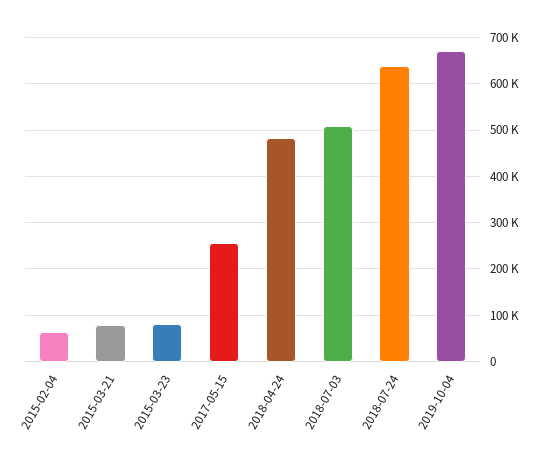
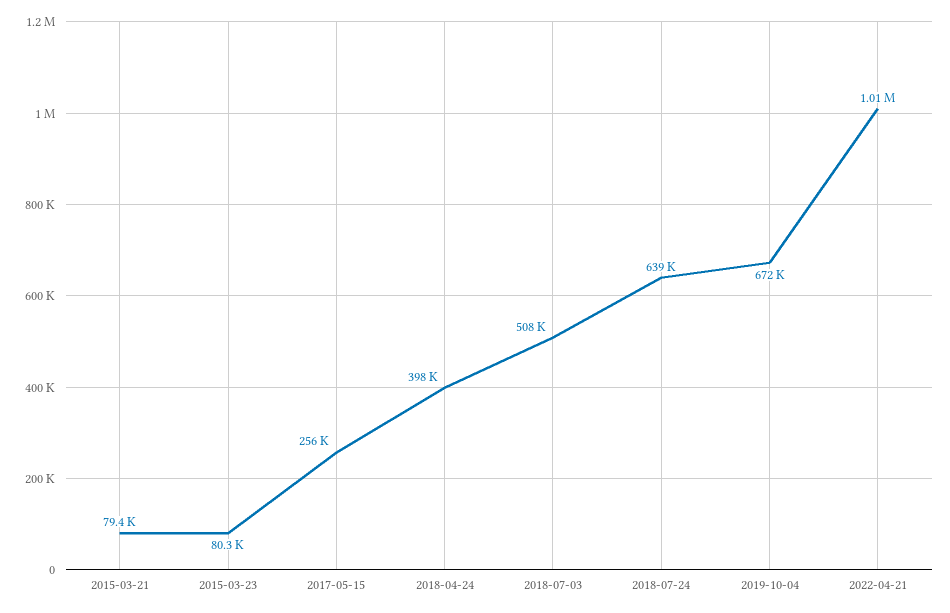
2015-02-04: 60000 -> none
2018-04-24: 480000 -> 398000
2022-04-21: none -> 1010000

